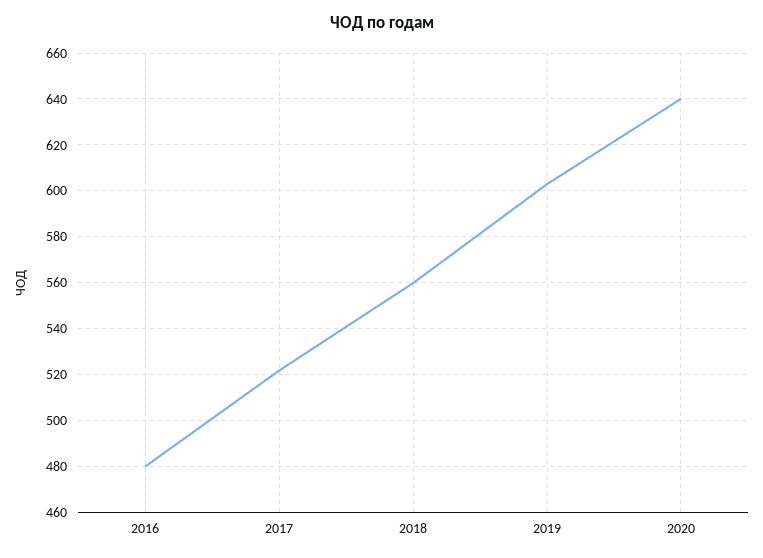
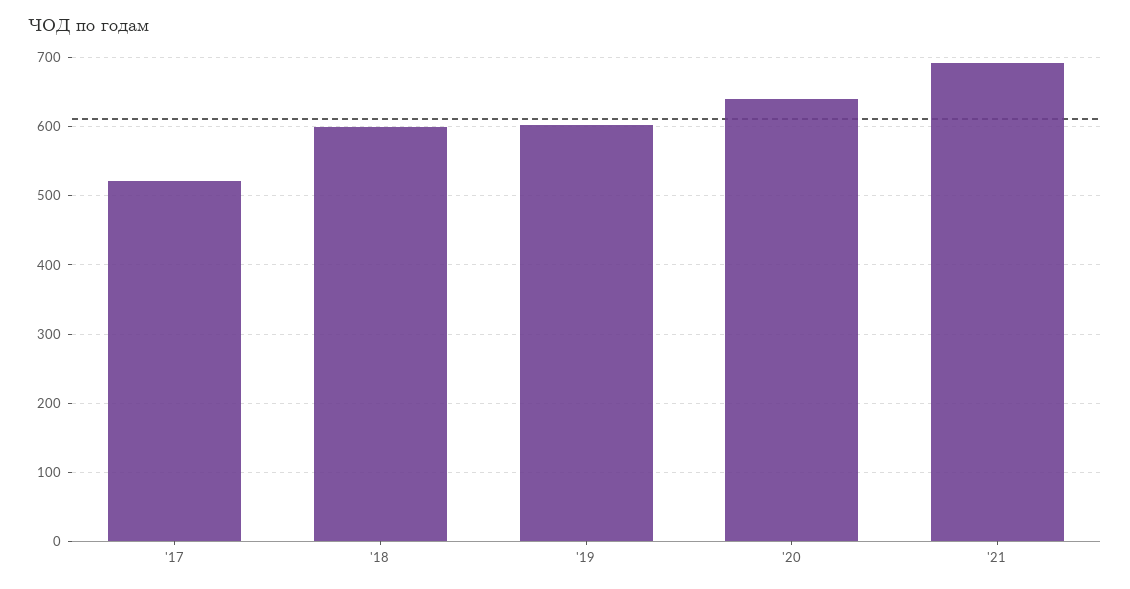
2016: 480 -> none
2018: 560 -> 600
'21: none -> 690

